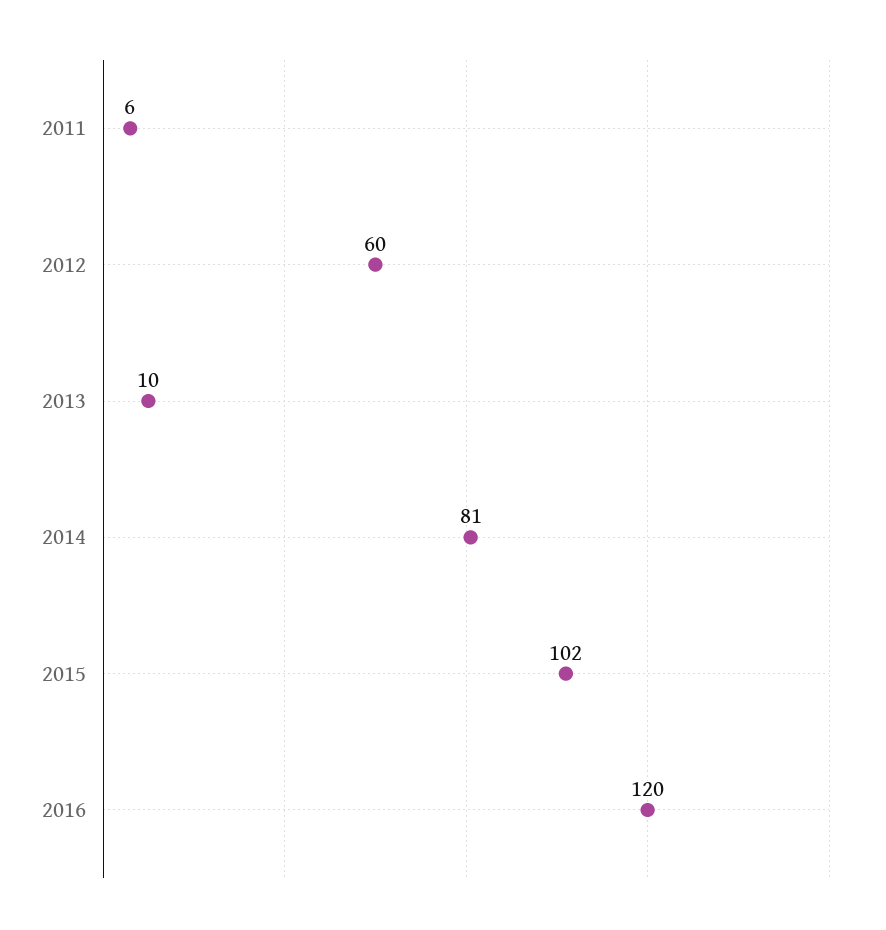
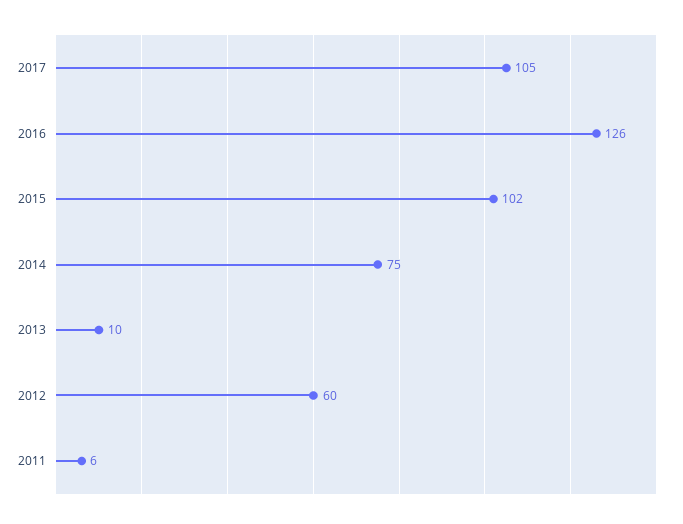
2014: 81 -> 75
2016: 120 -> 126
2017: none -> 105

